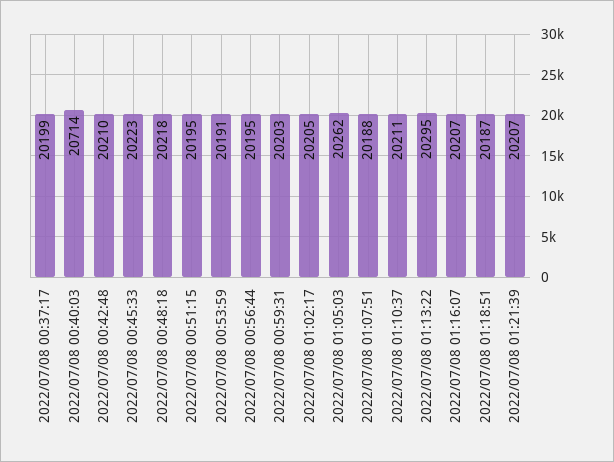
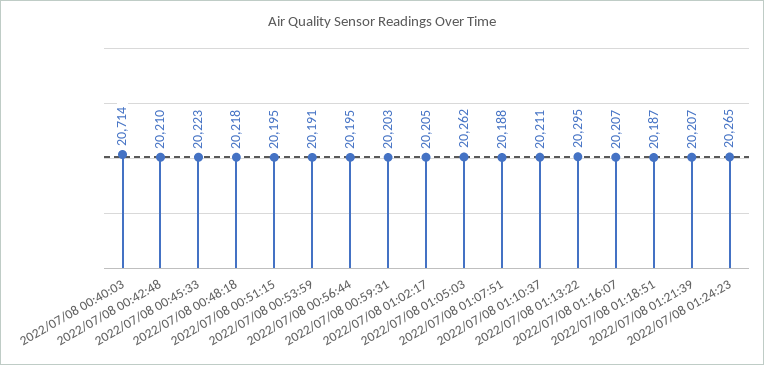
2022/07/08 00:37:17: 20199 -> none
2022/07/08 01:24:23: none -> 20265

